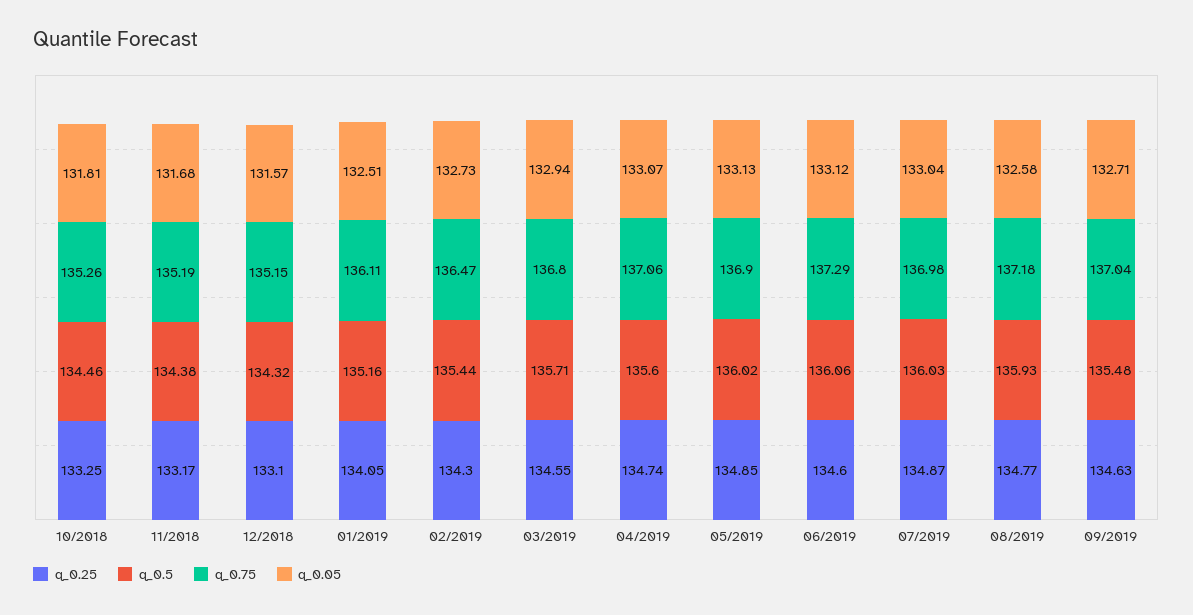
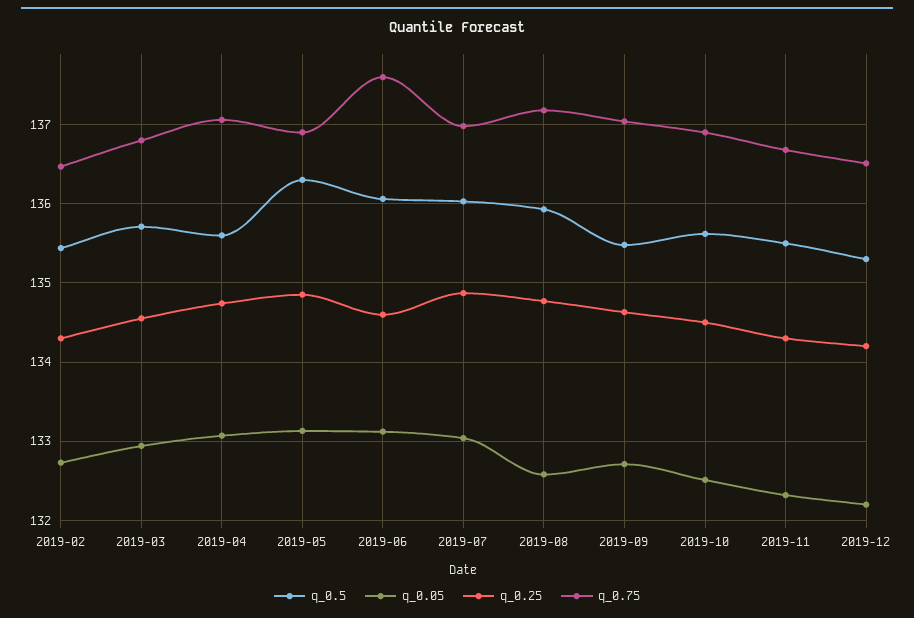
q_0.25, 10/2018: 133.25 -> none
q_0.5, 10/2018: 134.46 -> none
q_0.75, 10/2018: 135.26 -> none
q_0.05, 10/2018: 131.81 -> none
q_0.25, 11/2018: 133.17 -> none
q_0.5, 11/2018: 134.38 -> none
q_0.75, 11/2018: 135.19 -> none
q_0.05, 11/2018: 131.68 -> none
q_0.25, 12/2018: 133.1 -> none
q_0.5, 12/2018: 134.32 -> none
q_0.75, 12/2018: 135.15 -> none
q_0.05, 12/2018: 131.57 -> none
q_0.25, 01/2019: 134.05 -> none
q_0.5, 01/2019: 135.16 -> none
q_0.75, 01/2019: 136.11 -> none
q_0.05, 01/2019: 132.51 -> none
q_0.5, 05/2019: 136.02 -> 136.3
q_0.75, 06/2019: 137.29 -> 137.6
q_0.5, 2019-10: none -> 135.6
q_0.05, 2019-10: none -> 132.5
q_0.25, 2019-10: none -> 134.5
q_0.75, 2019-10: none -> 136.9
q_0.5, 2019-11: none -> 135.5
q_0.05, 2019-11: none -> 132.3
q_0.25, 2019-11: none -> 134.3
q_0.75, 2019-11: none -> 136.7
q_0.5, 2019-12: none -> 135.3
q_0.05, 2019-12: none -> 132.2
q_0.25, 2019-12: none -> 134.2
q_0.75, 2019-12: none -> 136.5

